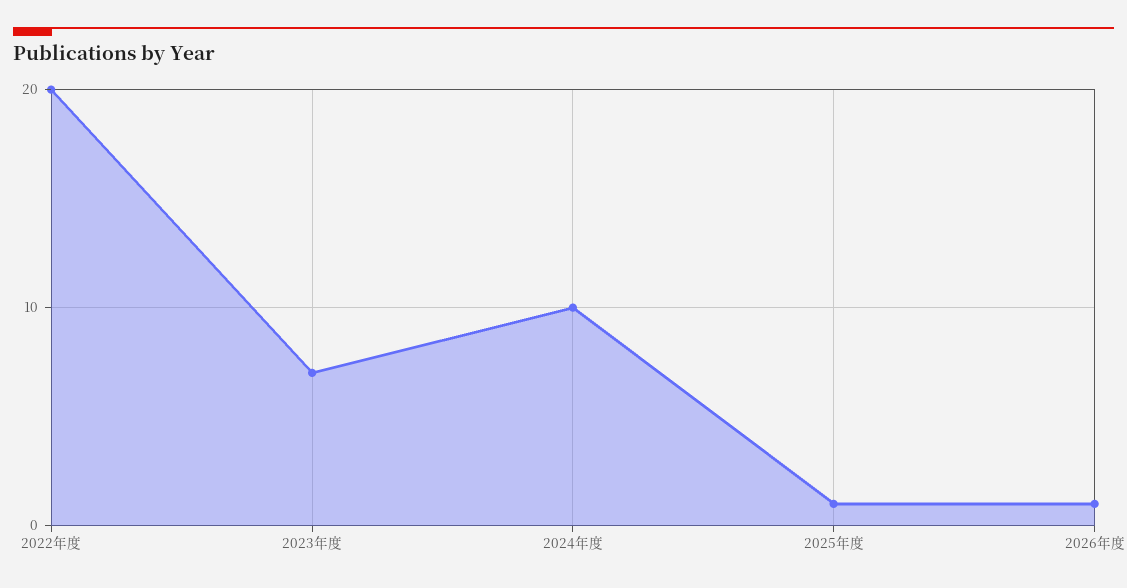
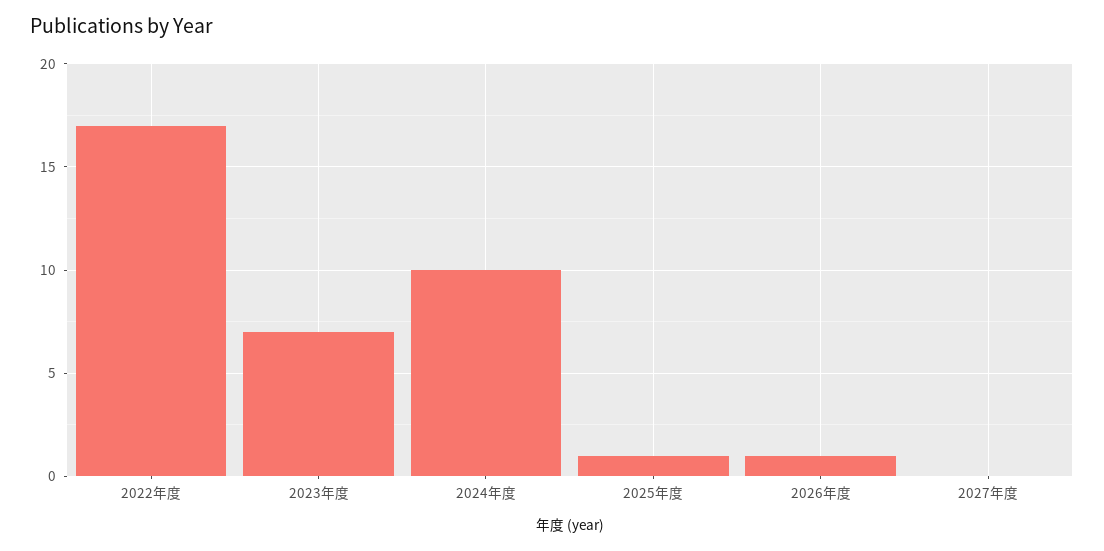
2022年度: 20 -> 17
2027年度: none -> 0

